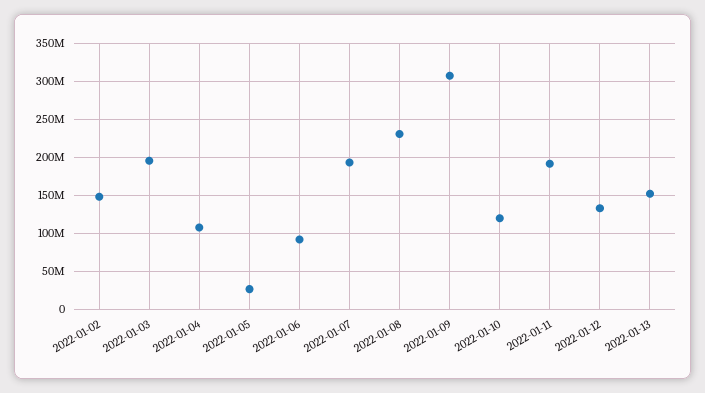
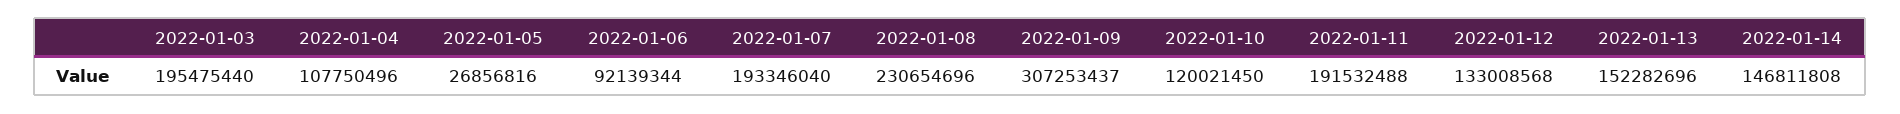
2022-01-02: 150000000 -> none
2022-01-14: none -> 146811808

